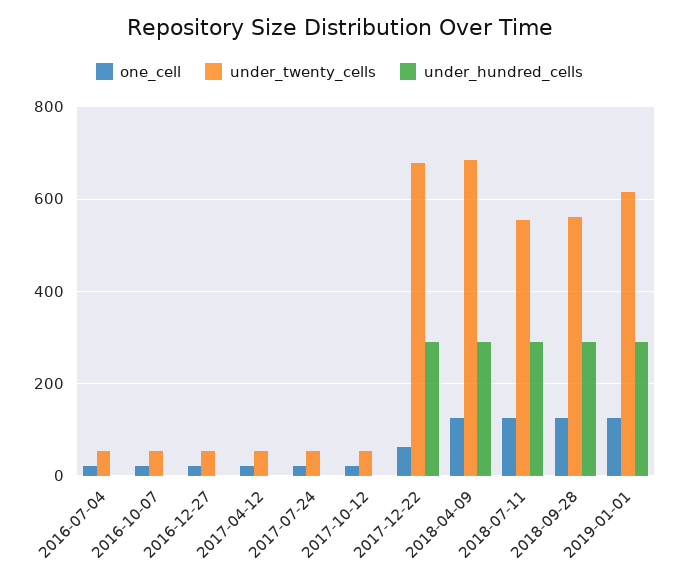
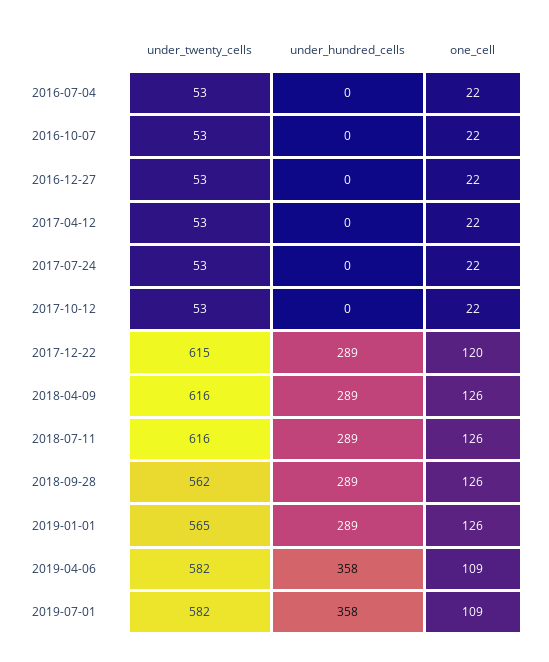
one_cell, 2017-12-22: 60 -> 120
under_twenty_cells, 2017-12-22: 680 -> 615
under_twenty_cells, 2018-04-09: 680 -> 616
under_twenty_cells, 2018-07-11: 560 -> 616
under_twenty_cells, 2019-01-01: 620 -> 565
under_twenty_cells, 2019-04-06: none -> 582
under_hundred_cells, 2019-04-06: none -> 358
one_cell, 2019-04-06: none -> 109
under_twenty_cells, 2019-07-01: none -> 582
under_hundred_cells, 2019-07-01: none -> 358
one_cell, 2019-07-01: none -> 109

